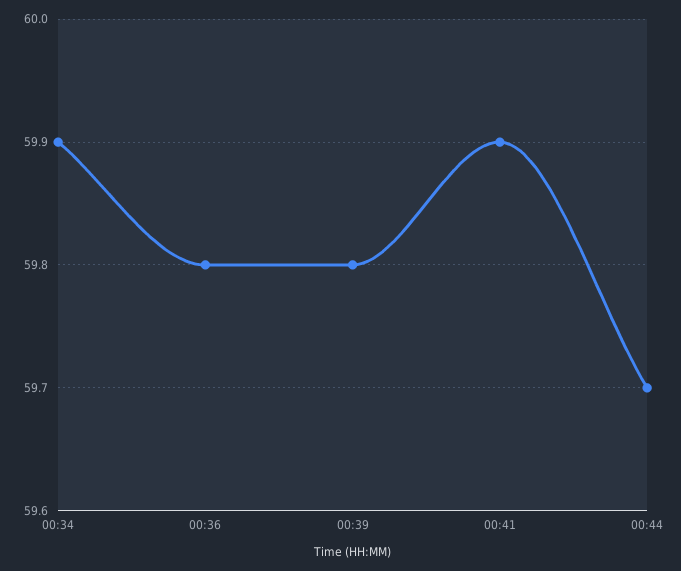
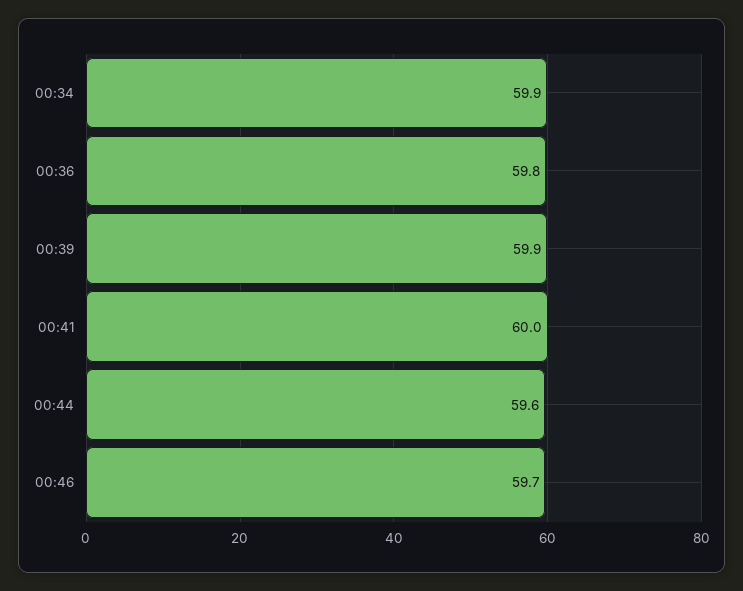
00:39: 59.8 -> 59.9
00:41: 59.9 -> 60
00:44: 59.7 -> 59.6
00:46: none -> 59.7

